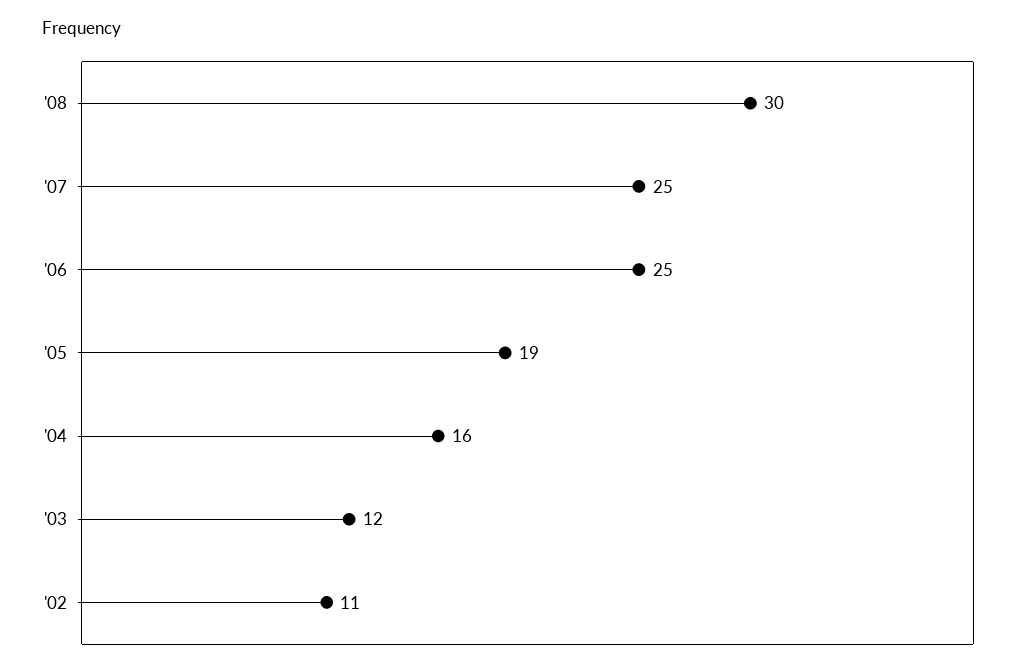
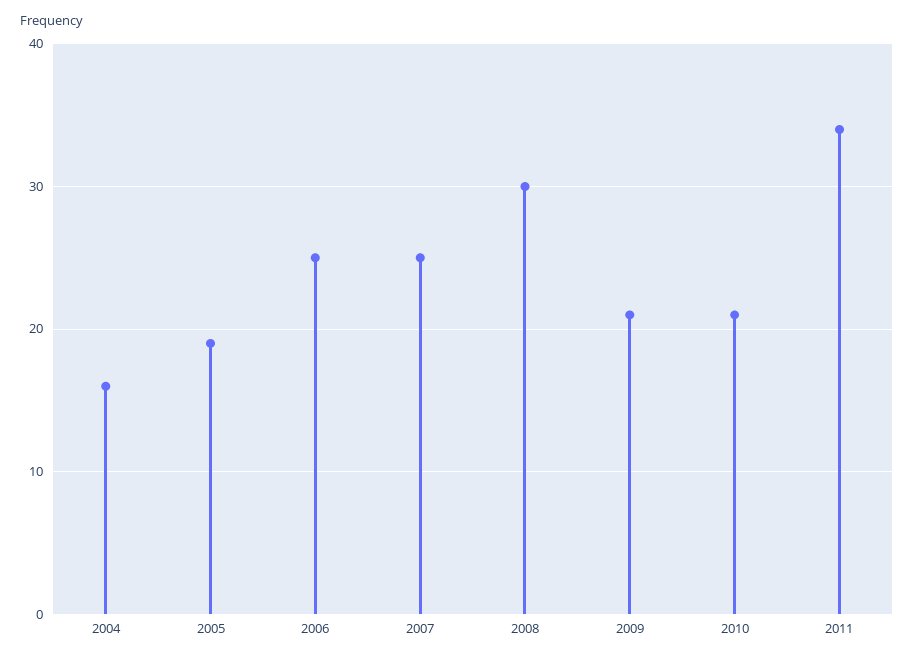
'03: 12 -> none
'02: 11 -> none
2009: none -> 21
2010: none -> 21
2011: none -> 34

